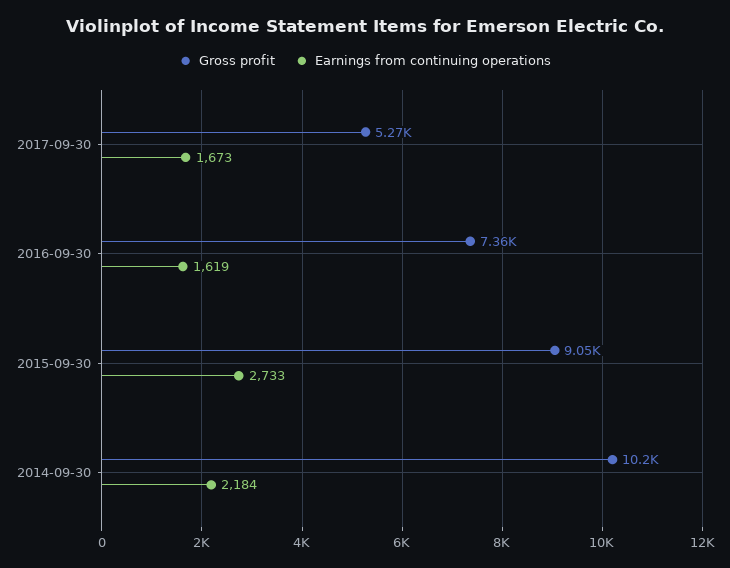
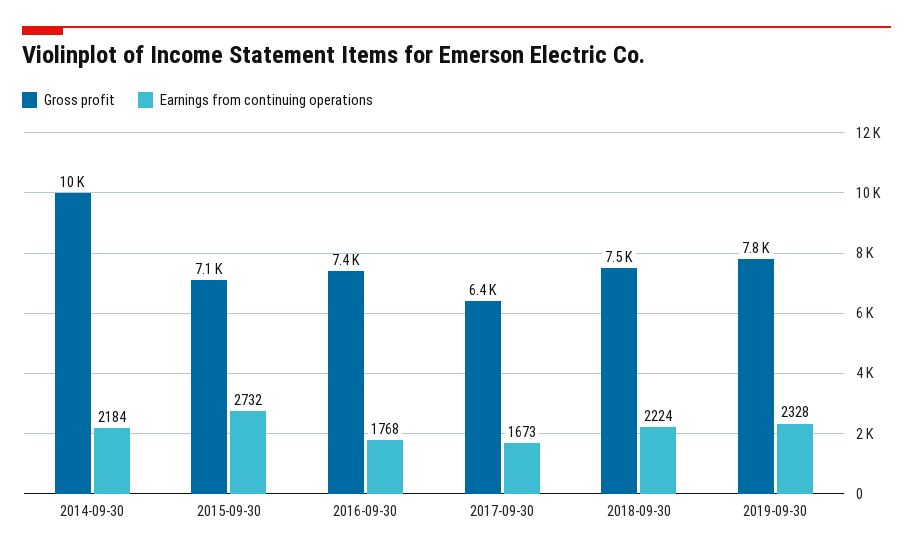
Gross profit, 2017-09-30: 5270 -> 6400
Earnings from continuing operations, 2016-09-30: 1619 -> 1768
Gross profit, 2015-09-30: 9050 -> 7100
Earnings from continuing operations, 2015-09-30: 2733 -> 2732
Gross profit, 2018-09-30: none -> 7500
Earnings from continuing operations, 2018-09-30: none -> 2224
Gross profit, 2019-09-30: none -> 7800
Earnings from continuing operations, 2019-09-30: none -> 2328

